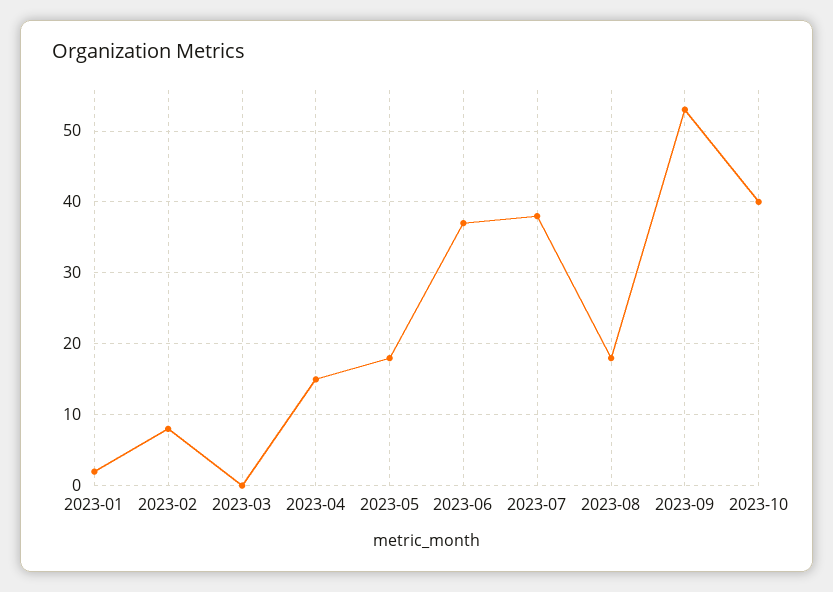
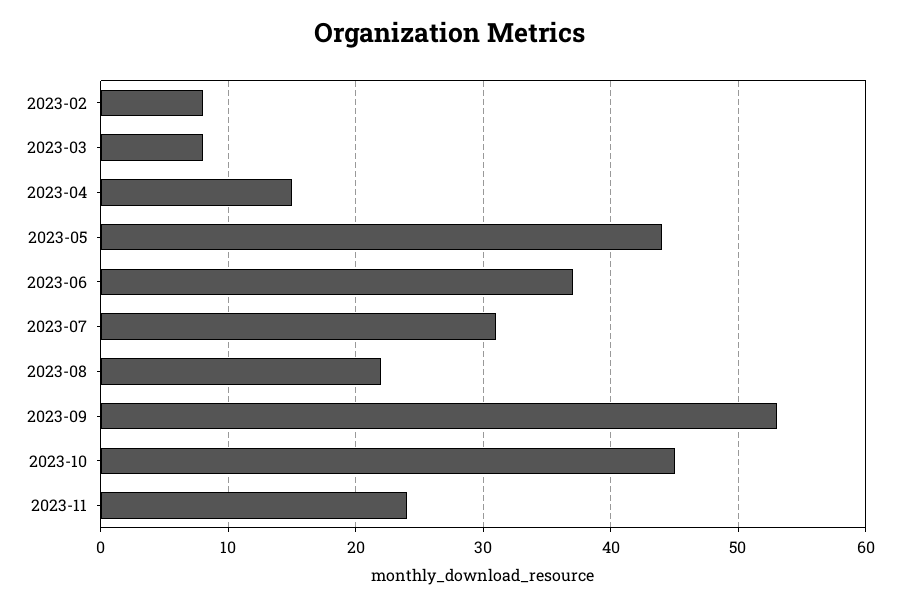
2023-01: 2 -> none
2023-03: 0 -> 8
2023-05: 18 -> 44
2023-07: 38 -> 31
2023-08: 18 -> 22
2023-10: 40 -> 45
2023-11: none -> 24

